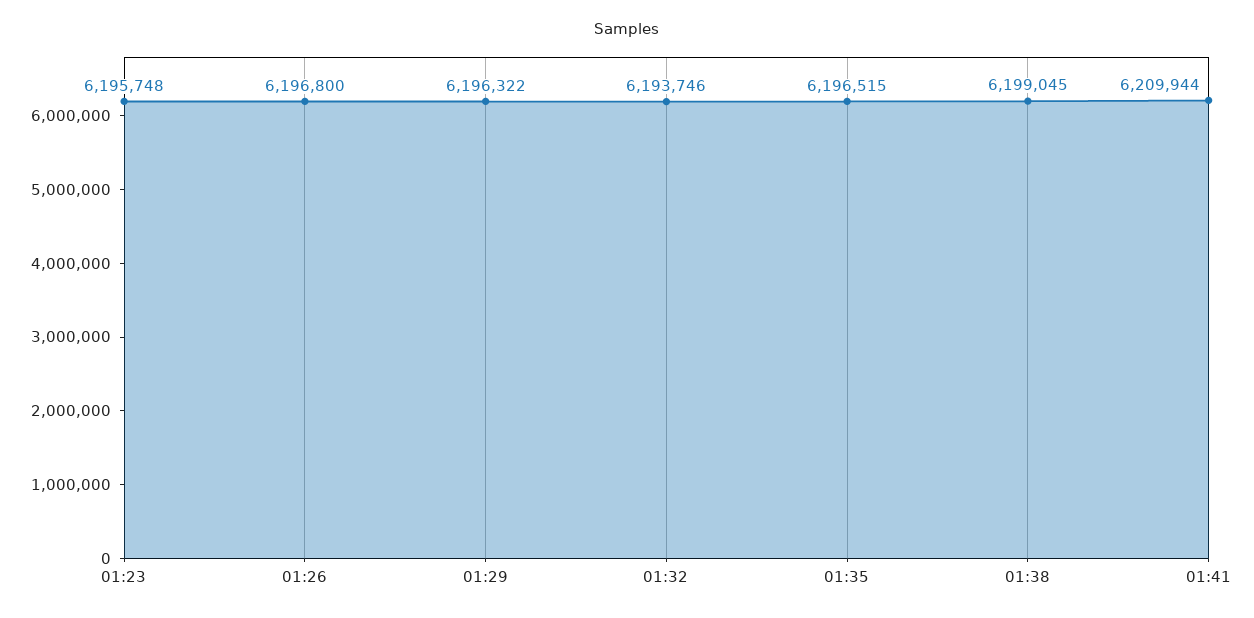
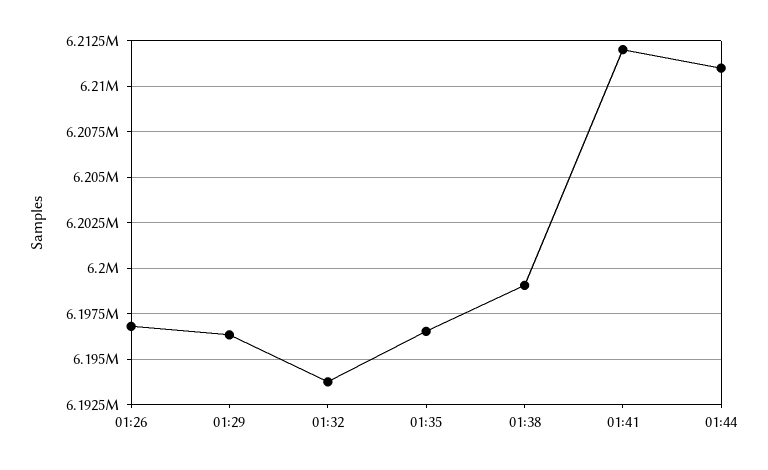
01:23: 6195748 -> none
01:41: 6209944 -> 6212000
01:44: none -> 6211000

